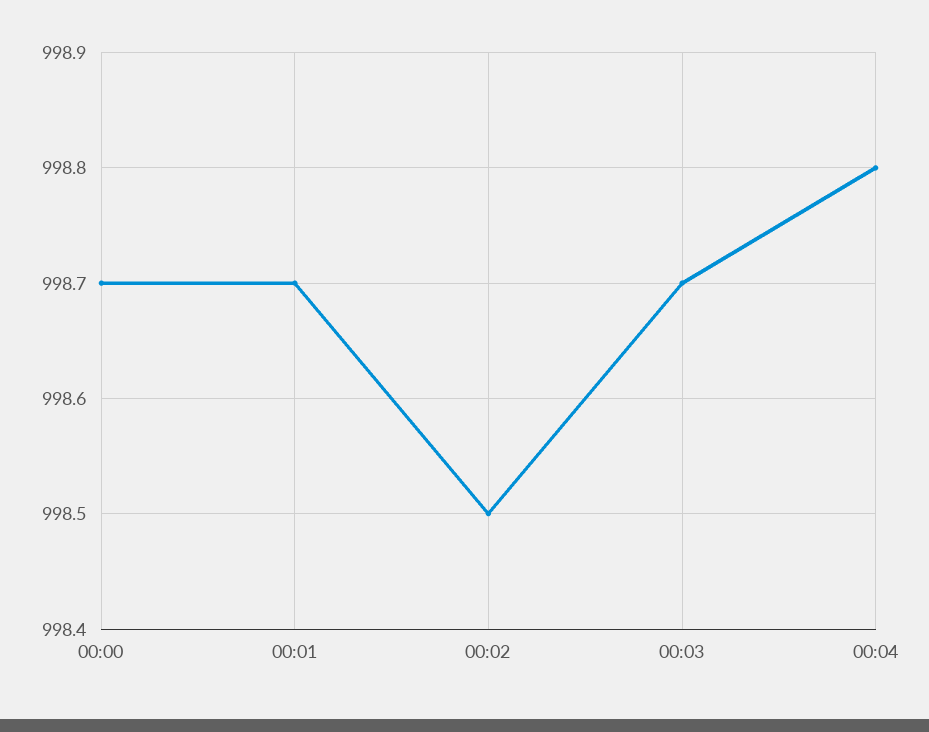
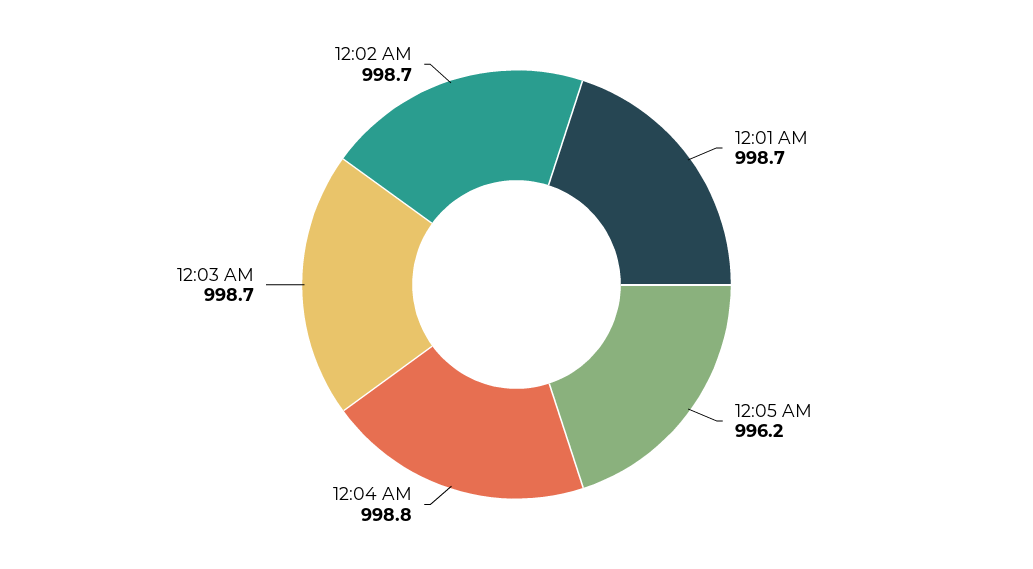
00:00: 998.7 -> none
00:02: 998.5 -> 998.7
12:05 AM: none -> 996.2

